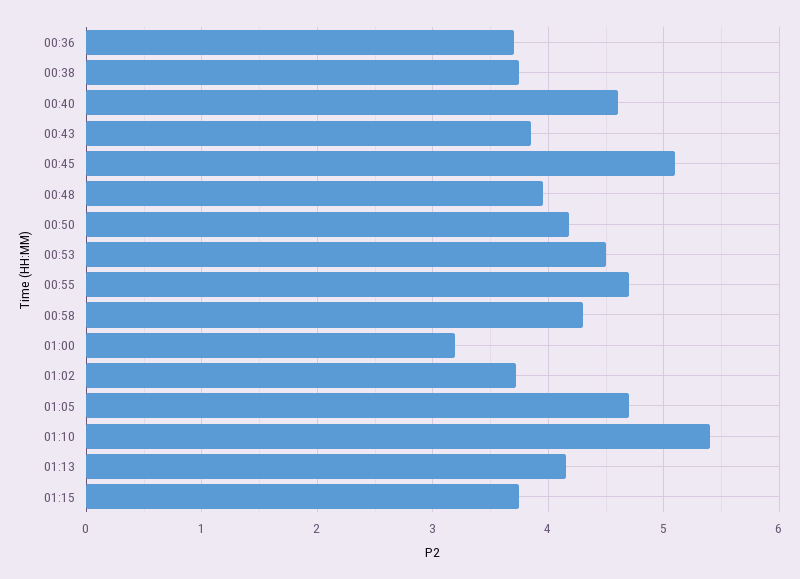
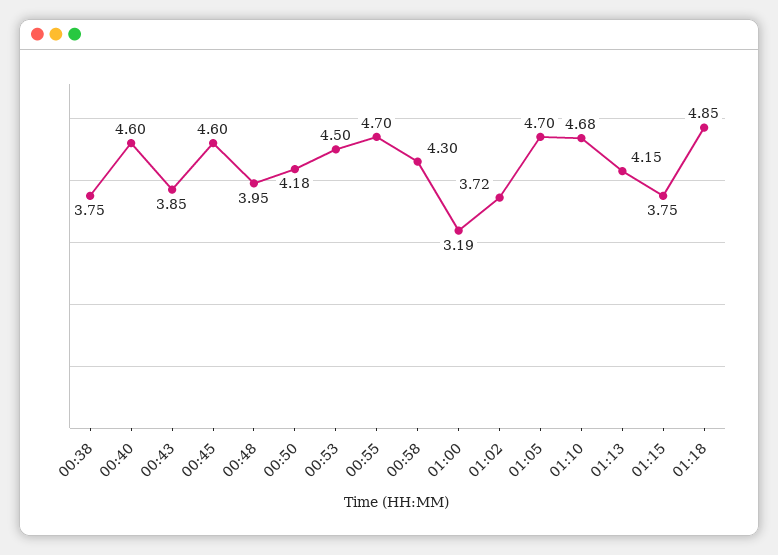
00:36: 3.7 -> none
00:45: 5.1 -> 4.6
01:10: 5.4 -> 4.68
01:18: none -> 4.85

